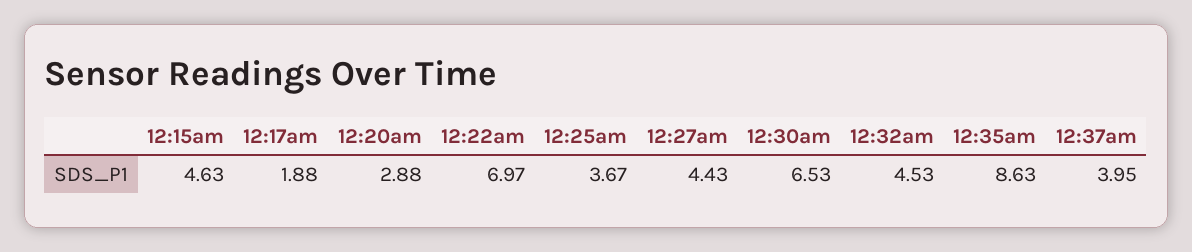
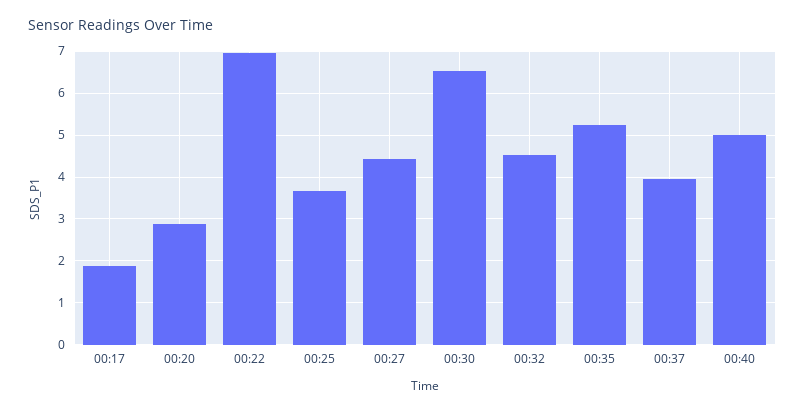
12:15am: 4.63 -> none
12:35am: 8.63 -> 5.2
00:40: none -> 5

